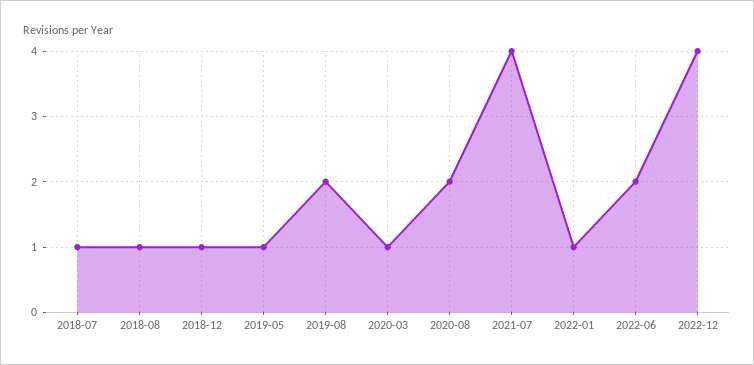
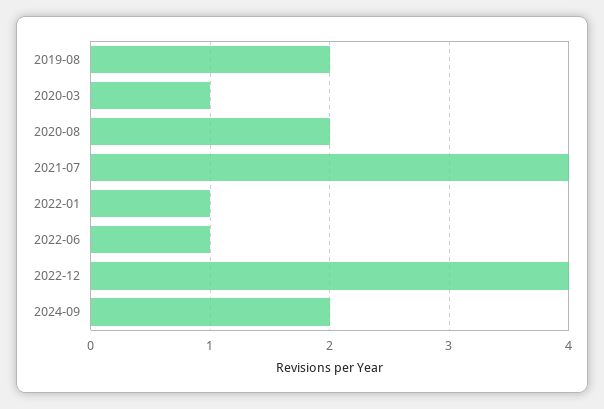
2018-07: 1 -> none
2018-08: 1 -> none
2018-12: 1 -> none
2019-05: 1 -> none
2022-06: 2 -> 1
2024-09: none -> 2

